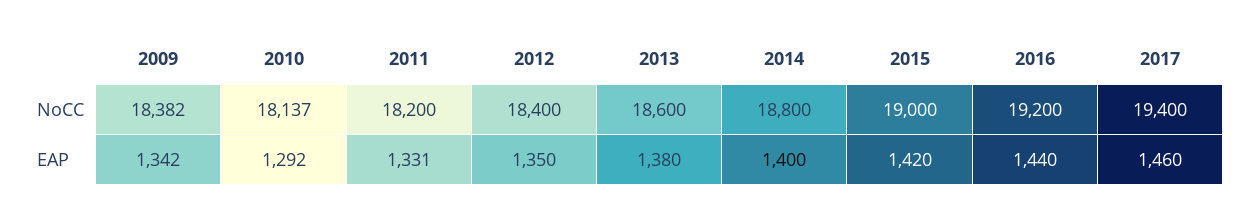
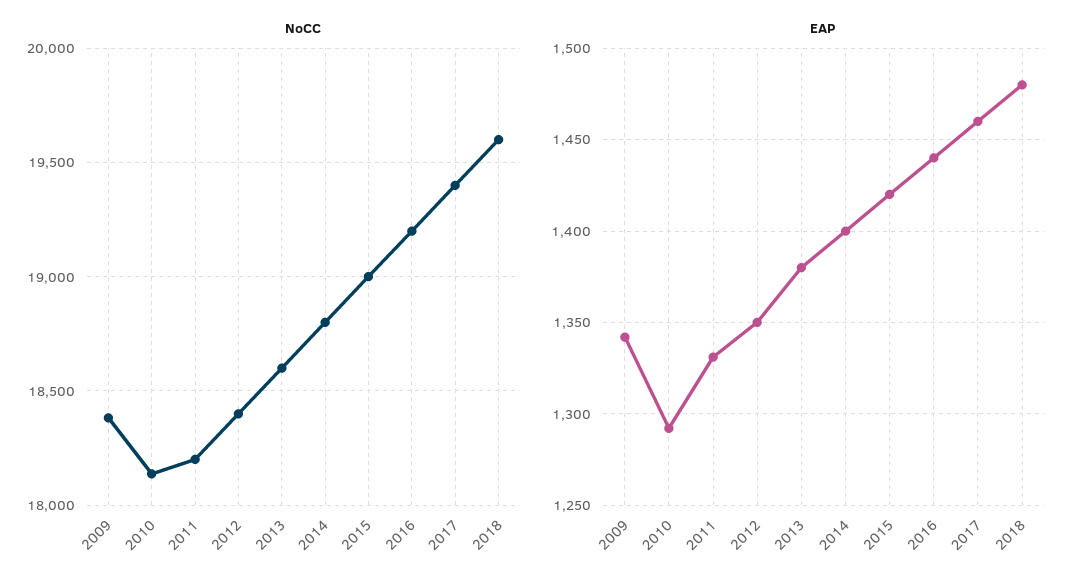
NoCC, 2018: none -> 19600
EAP, 2018: none -> 1480

